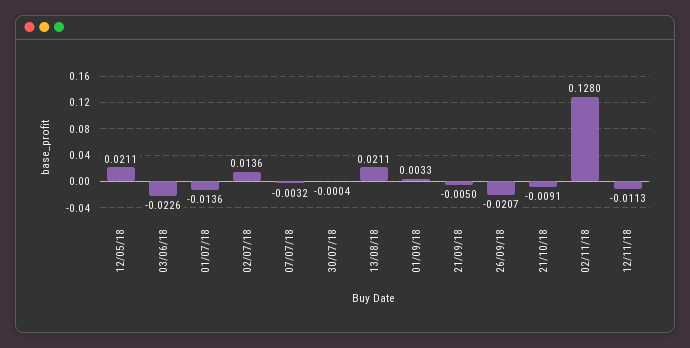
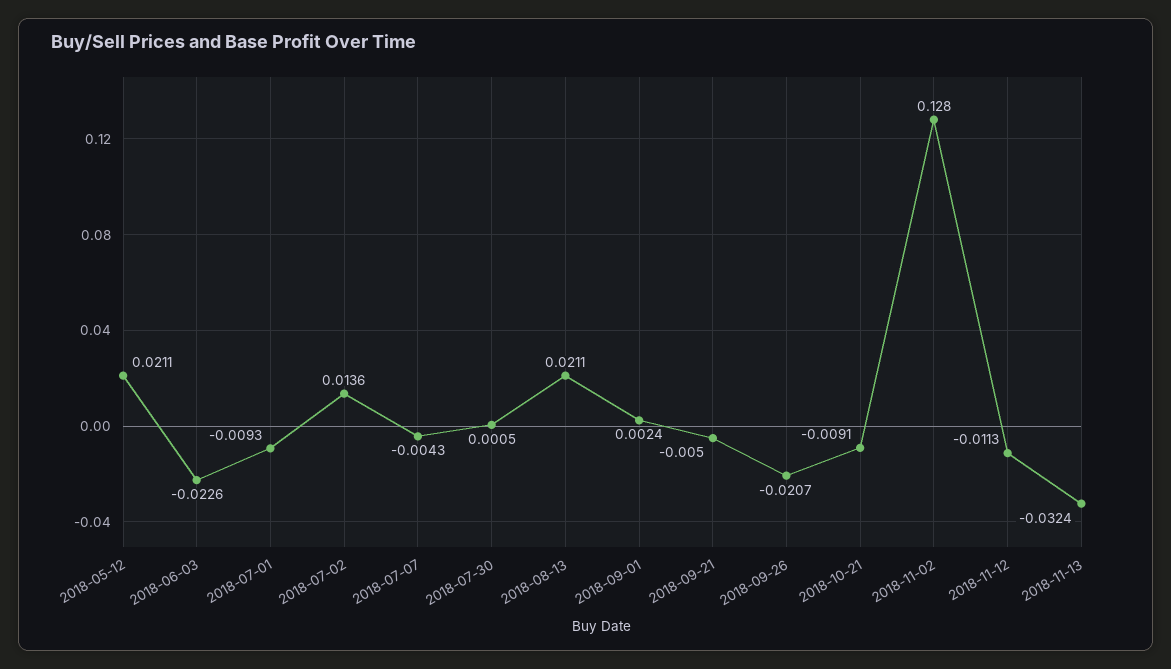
01/07/18: -0.0136 -> -0.0093
07/07/18: -0.0032 -> -0.0043
30/07/18: -0.0004 -> 0.0005
01/09/18: 0.0033 -> 0.0024
2018-11-13: none -> -0.0324

